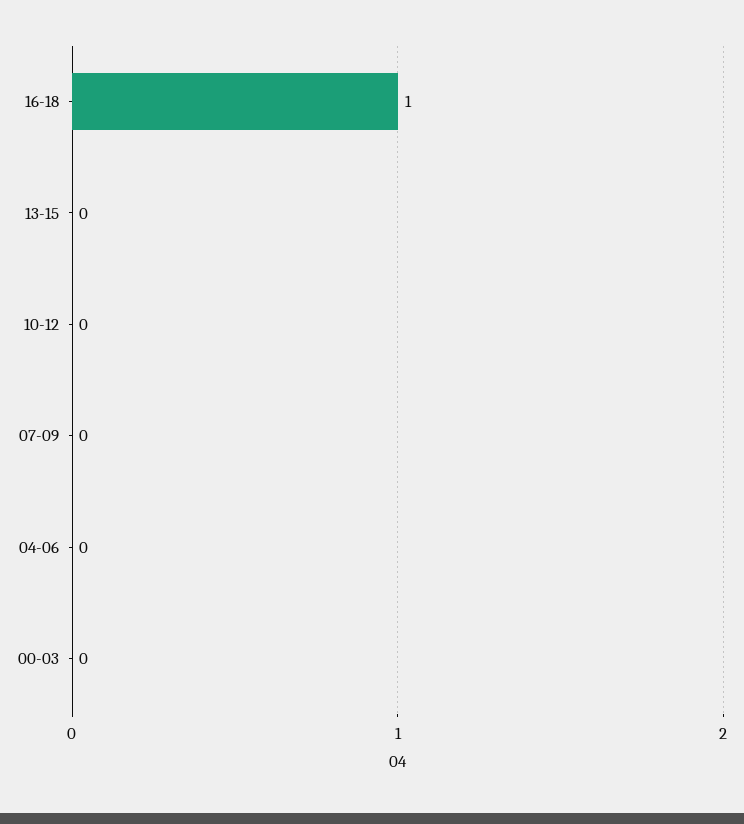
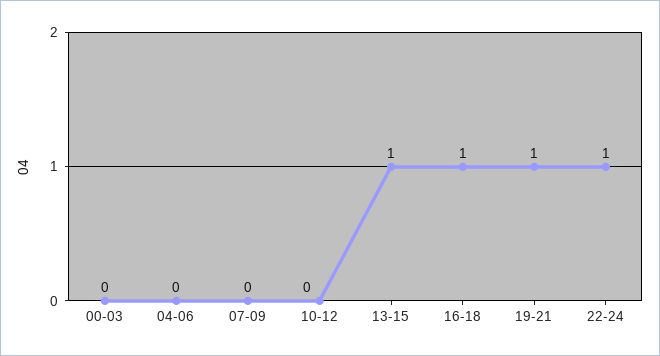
13-15: 0 -> 1
19-21: none -> 1
22-24: none -> 1

